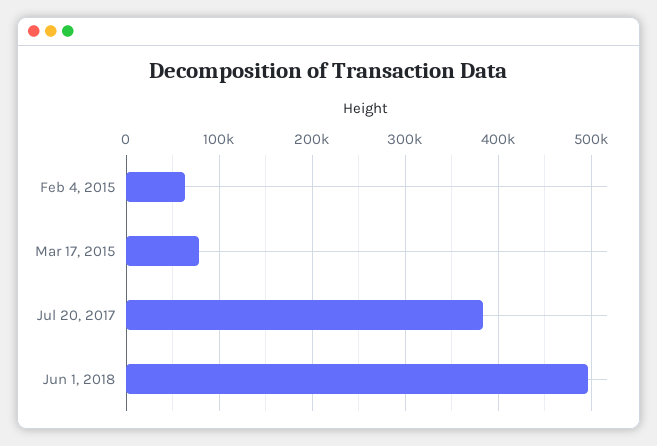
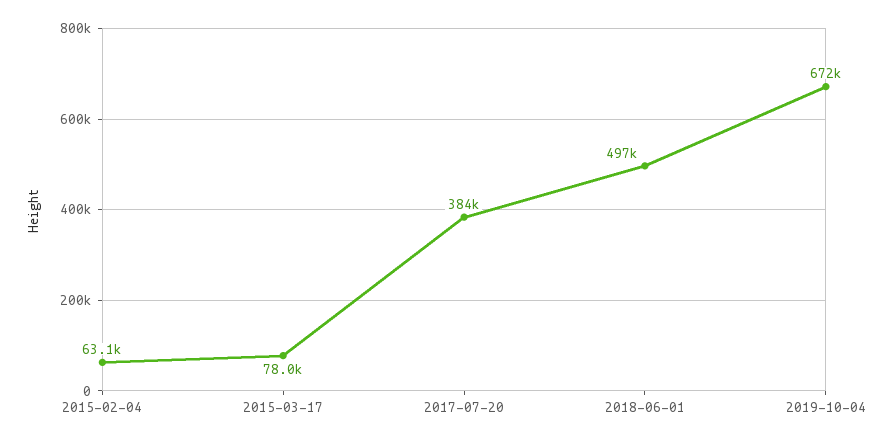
2019-10-04: none -> 672000

